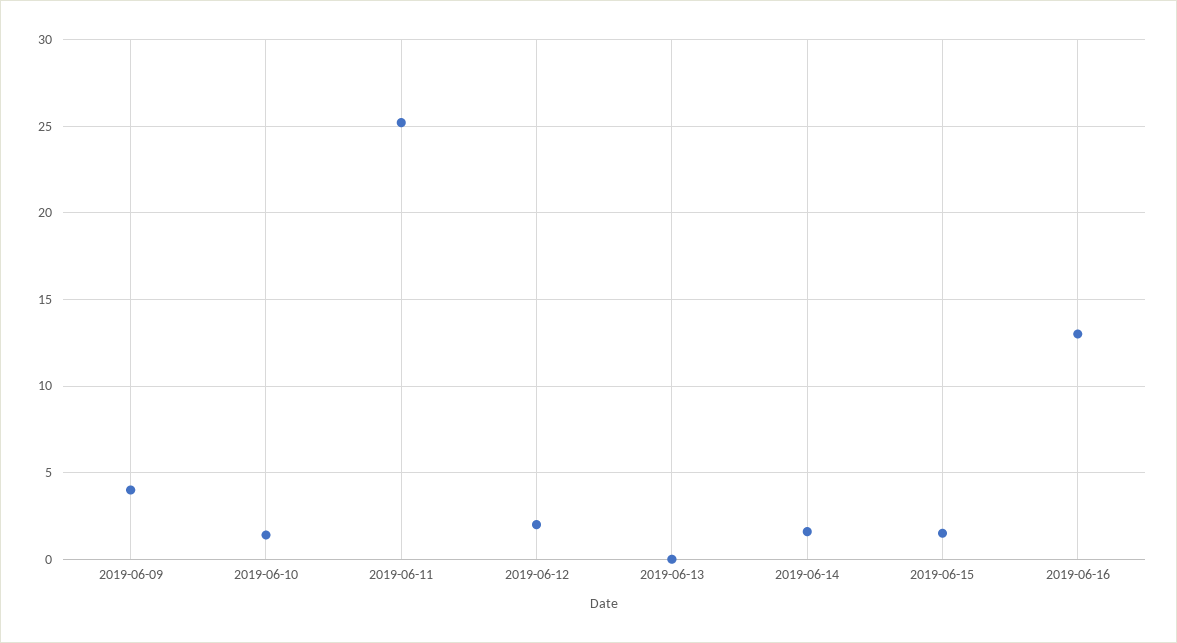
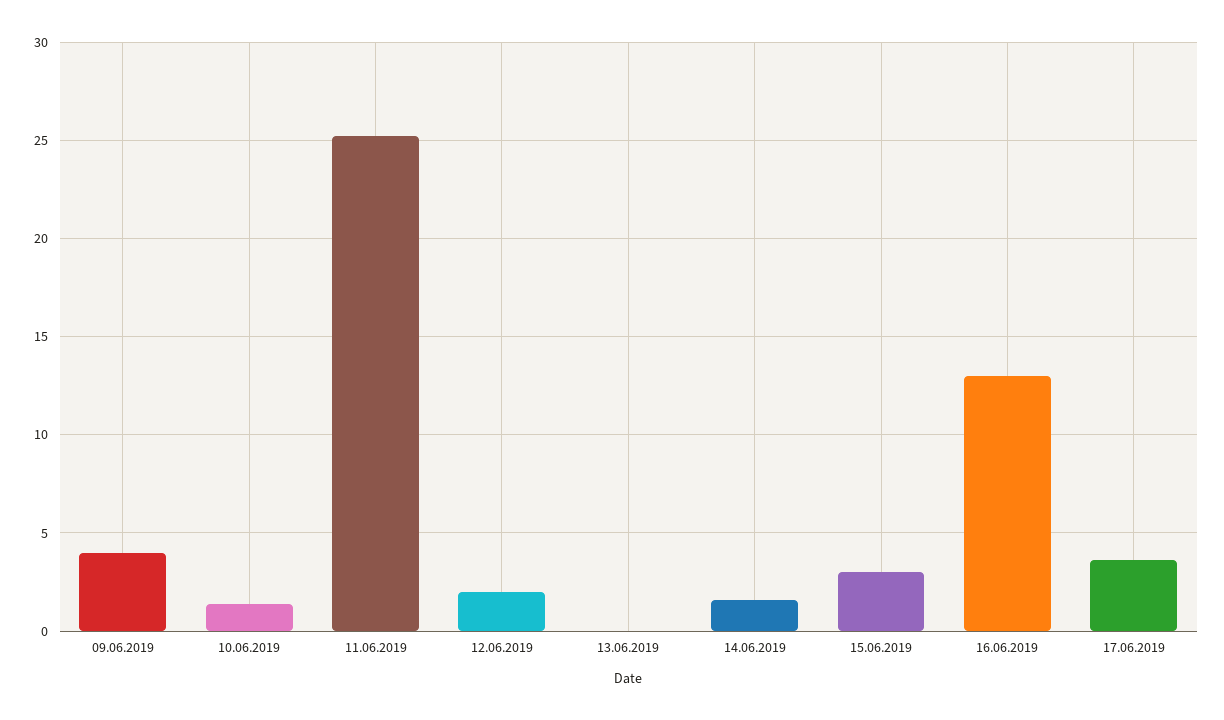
2019-06-15: 1.5 -> 3
17.06.2019: none -> 3.5

